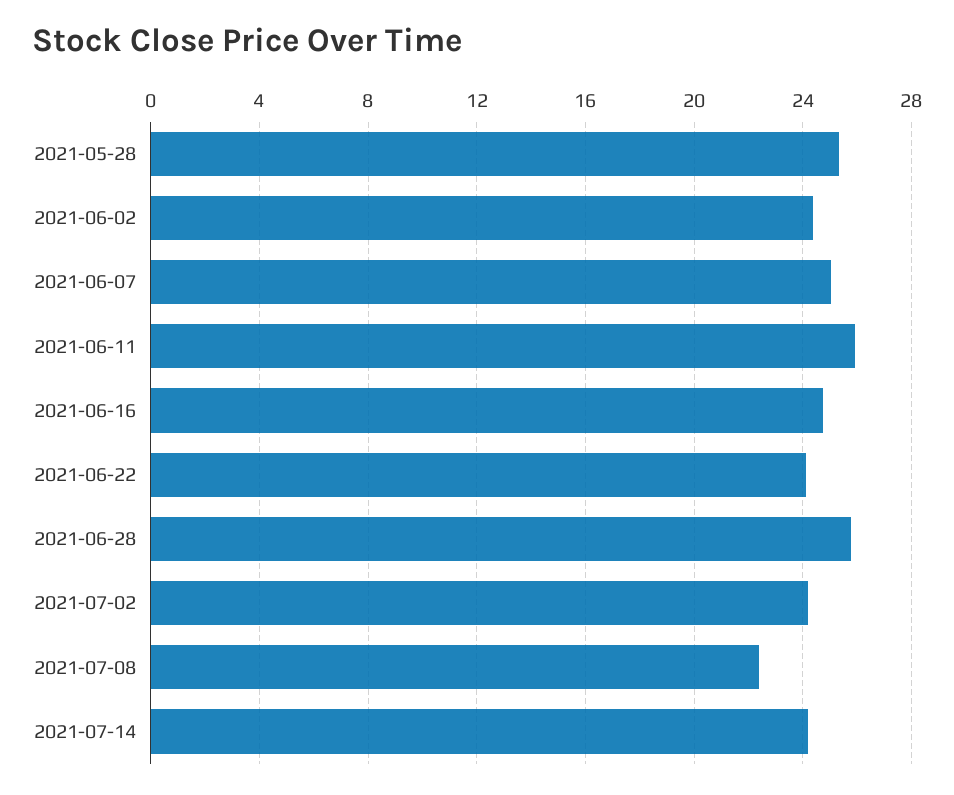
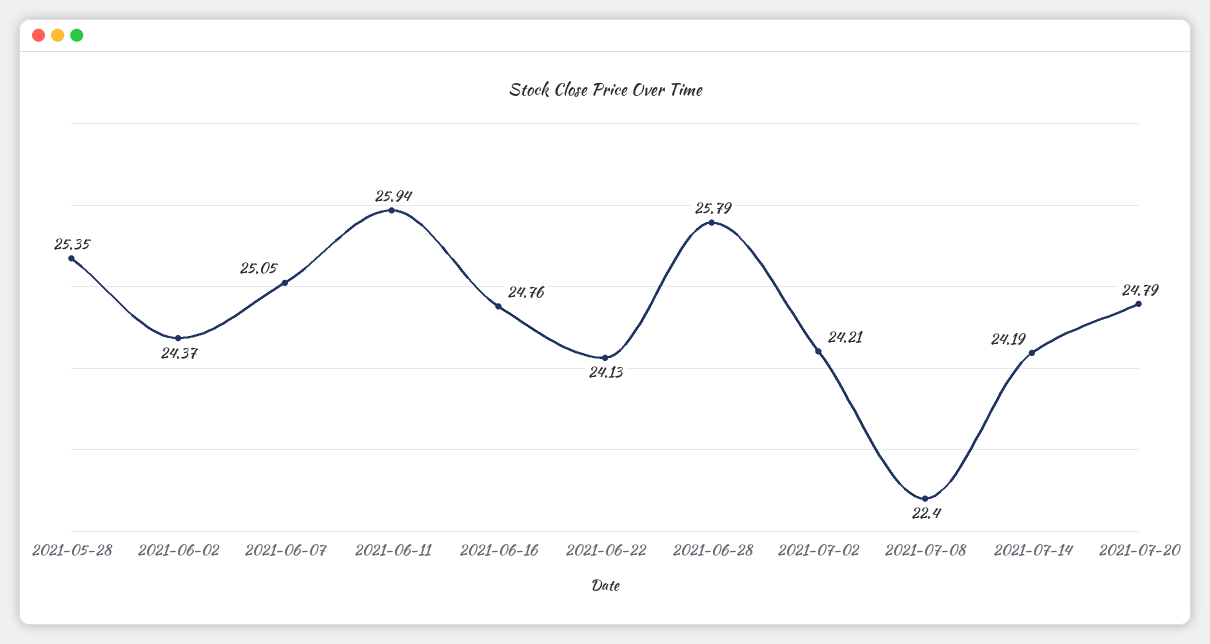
2021-07-20: none -> 24.79

